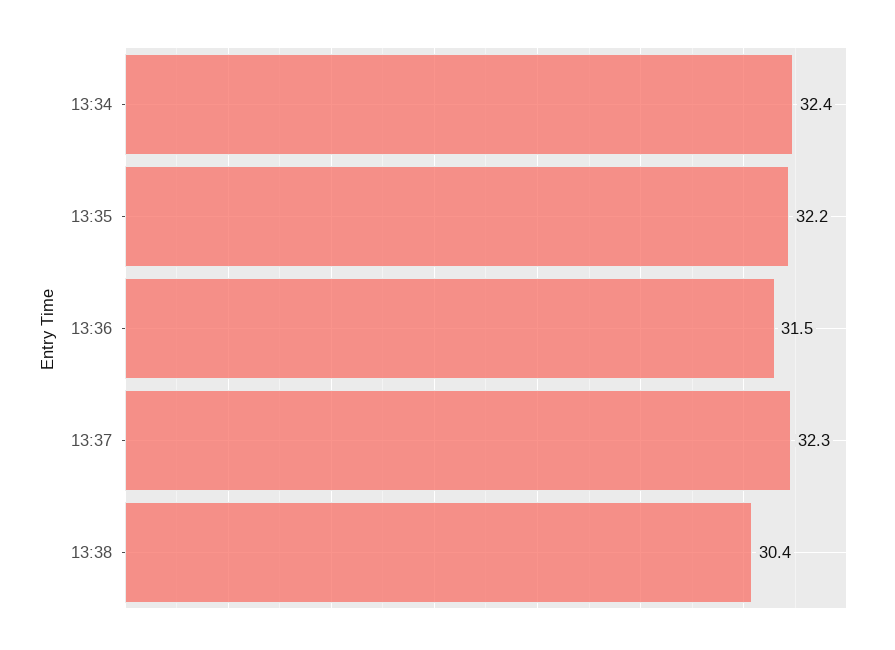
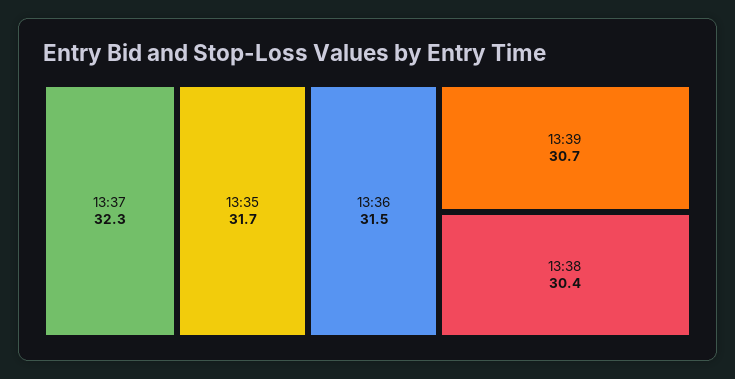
13:34: 32.4 -> none
13:35: 32.2 -> 31.7
13:39: none -> 30.7

